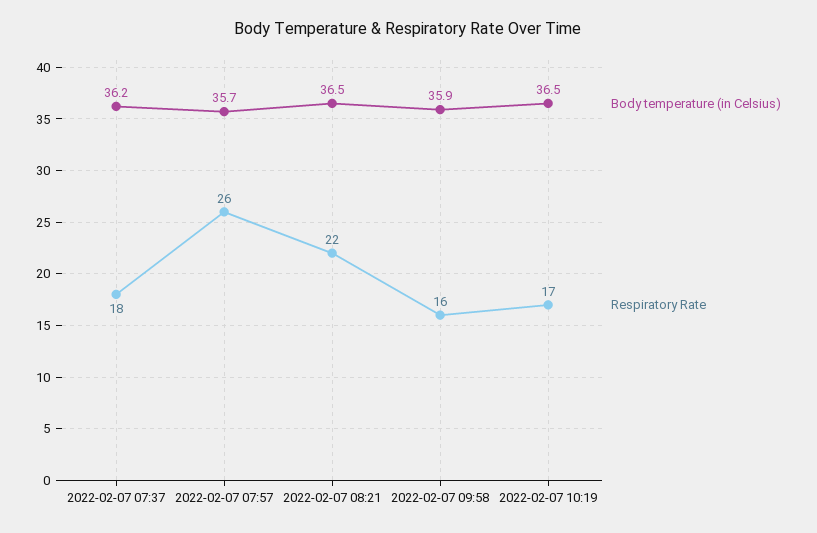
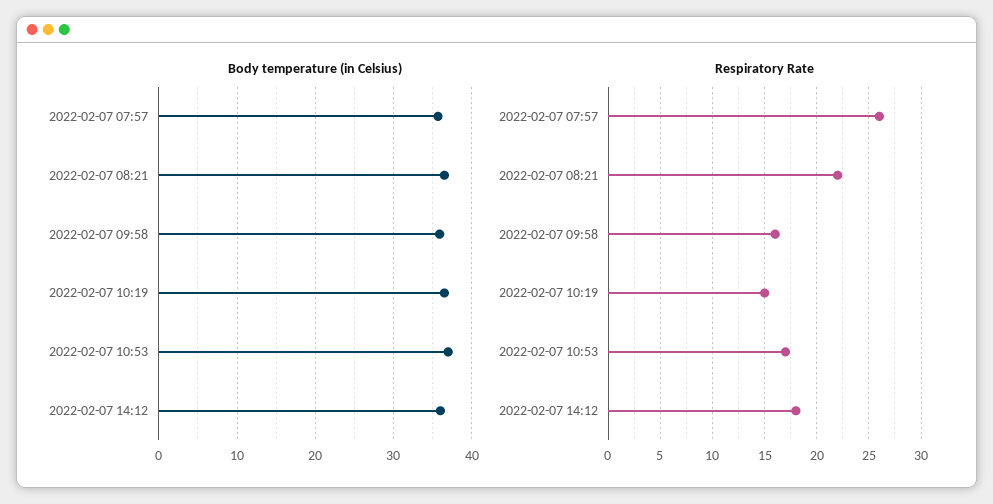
Body temperature (in Celsius), 2022-02-07 07:37: 36.2 -> none
Respiratory Rate, 2022-02-07 07:37: 18 -> none
Respiratory Rate, 2022-02-07 10:19: 17 -> 15
Body temperature (in Celsius), 2022-02-07 10:53: none -> 37
Body temperature (in Celsius), 2022-02-07 14:12: none -> 36
Respiratory Rate, 2022-02-07 10:53: none -> 17
Respiratory Rate, 2022-02-07 14:12: none -> 18

